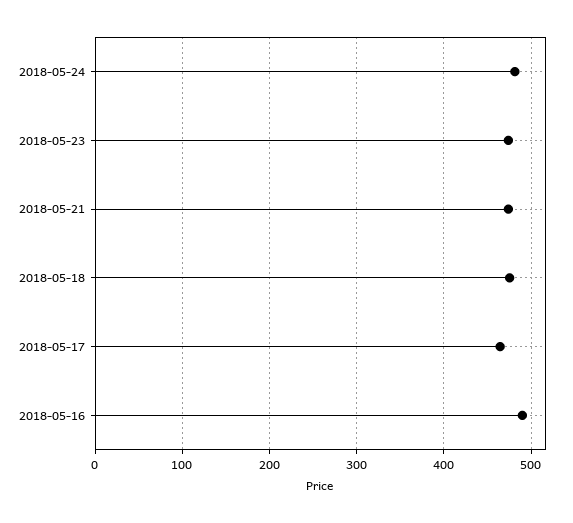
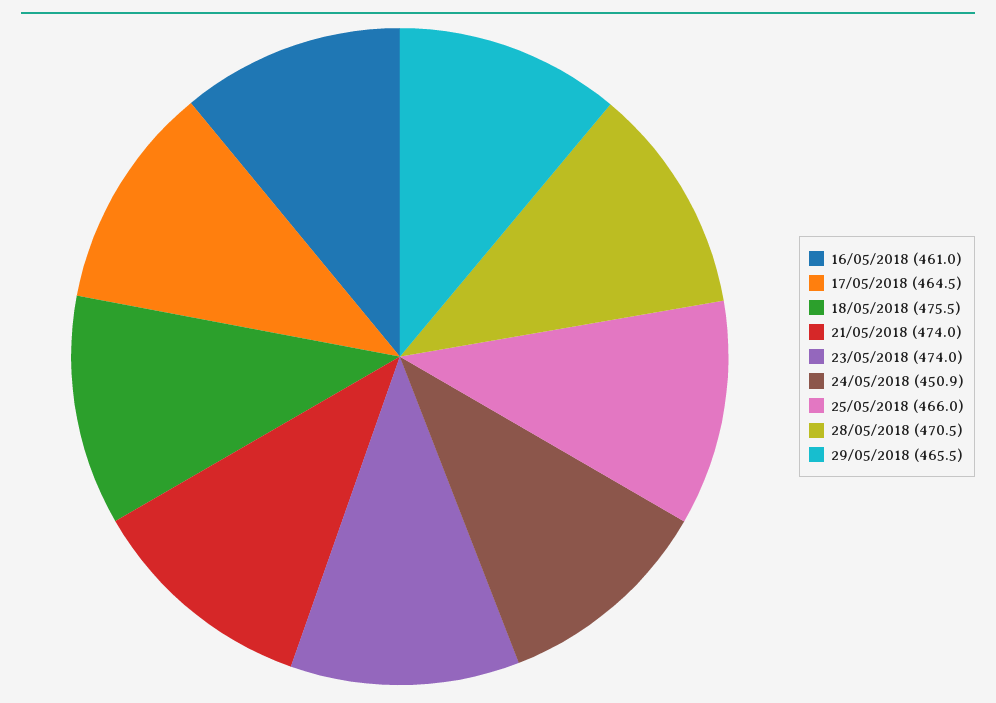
2018-05-24: 480 -> 450.9
2018-05-16: 490 -> 461
25/05/2018: none -> 466
28/05/2018: none -> 470.5
29/05/2018: none -> 465.5

